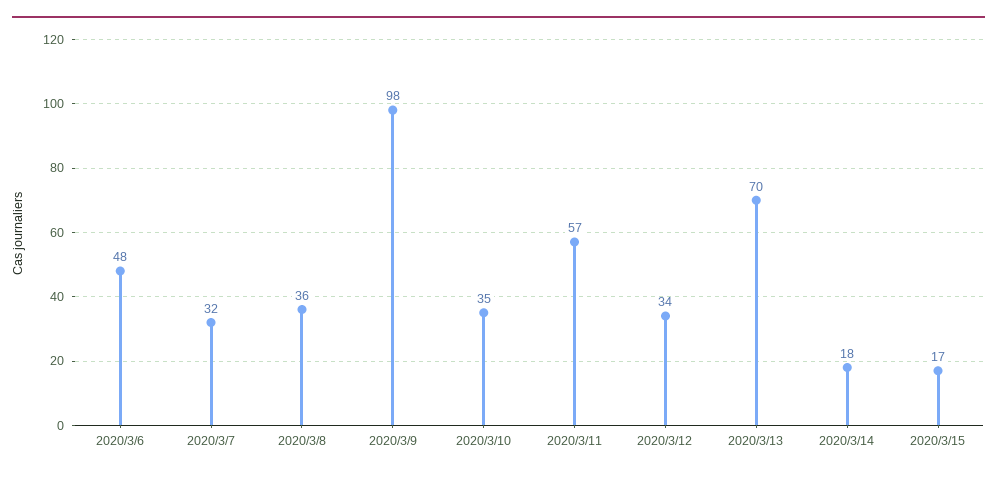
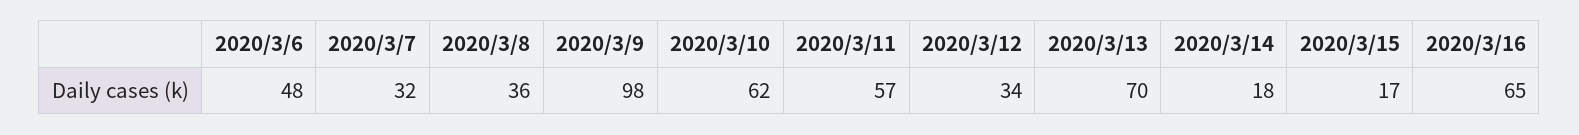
2020/3/10: 35 -> 62
2020/3/16: none -> 65

